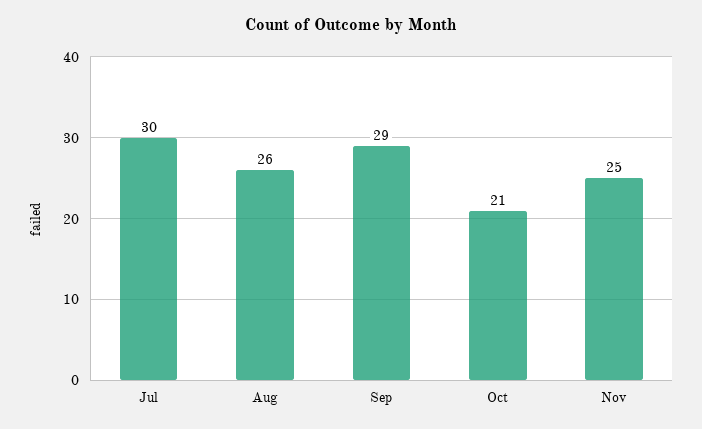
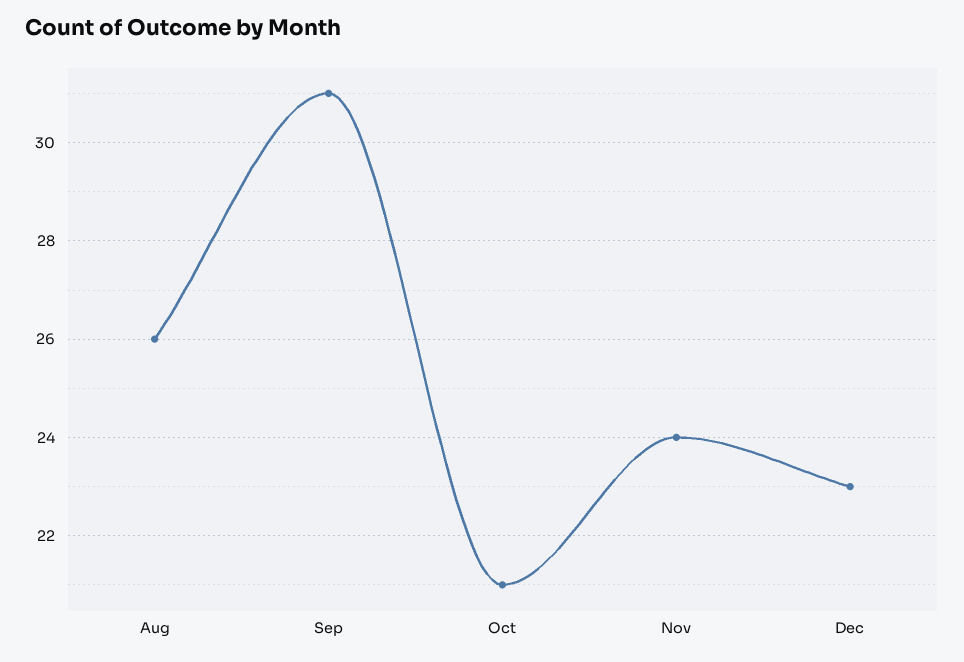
Jul: 30 -> none
Sep: 29 -> 31
Nov: 25 -> 24
Dec: none -> 23

